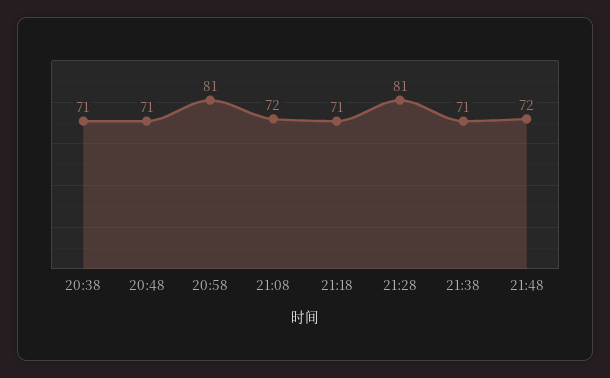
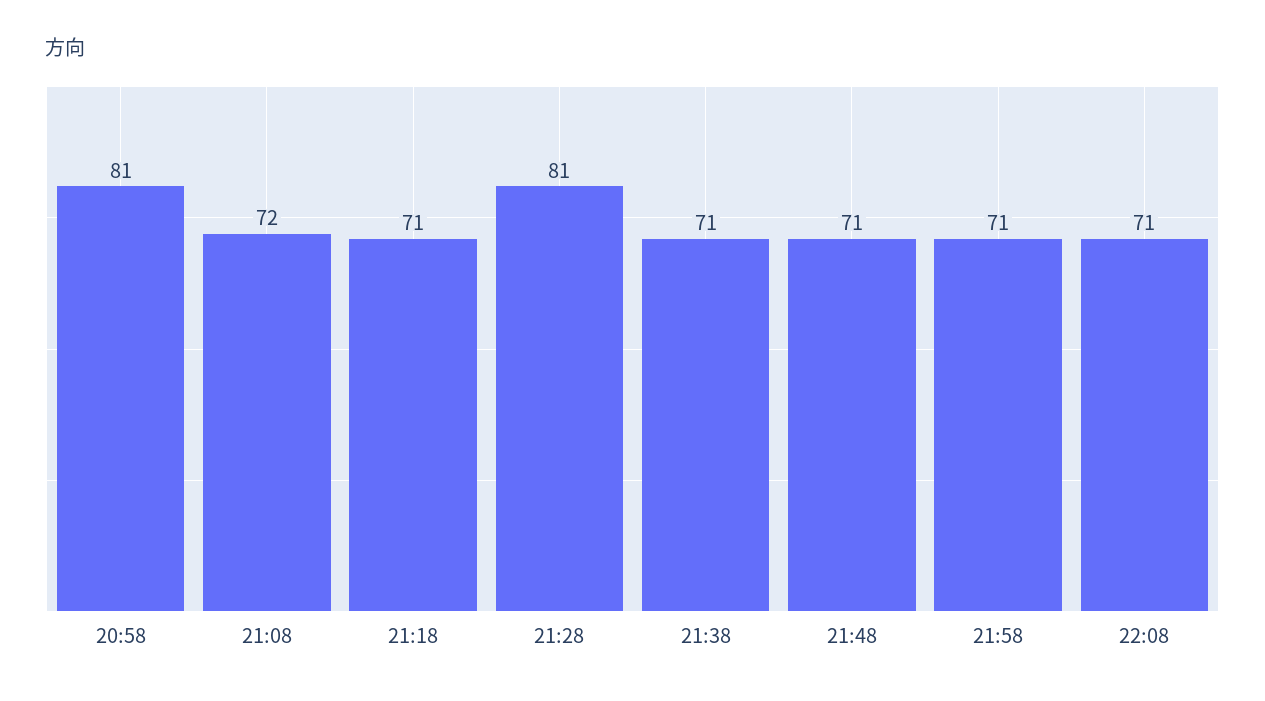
20:38: 71 -> none
20:48: 71 -> none
21:48: 72 -> 71
21:58: none -> 71
22:08: none -> 71

